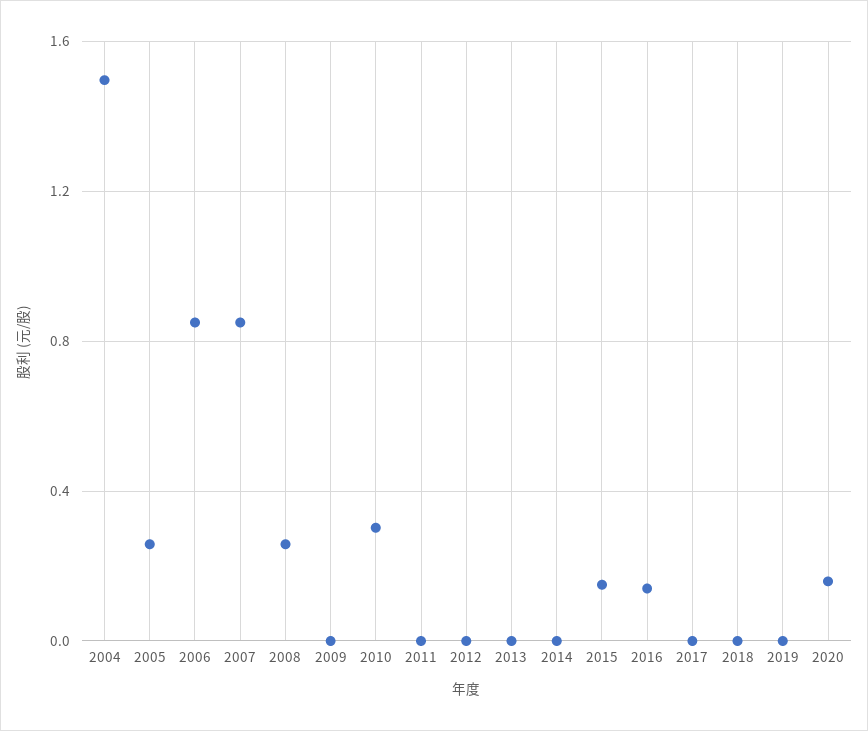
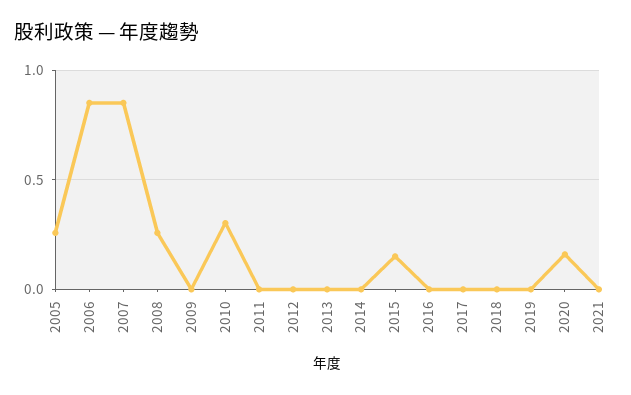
2004: 1.5 -> none
2016: 0.15 -> 0
2021: none -> 0

